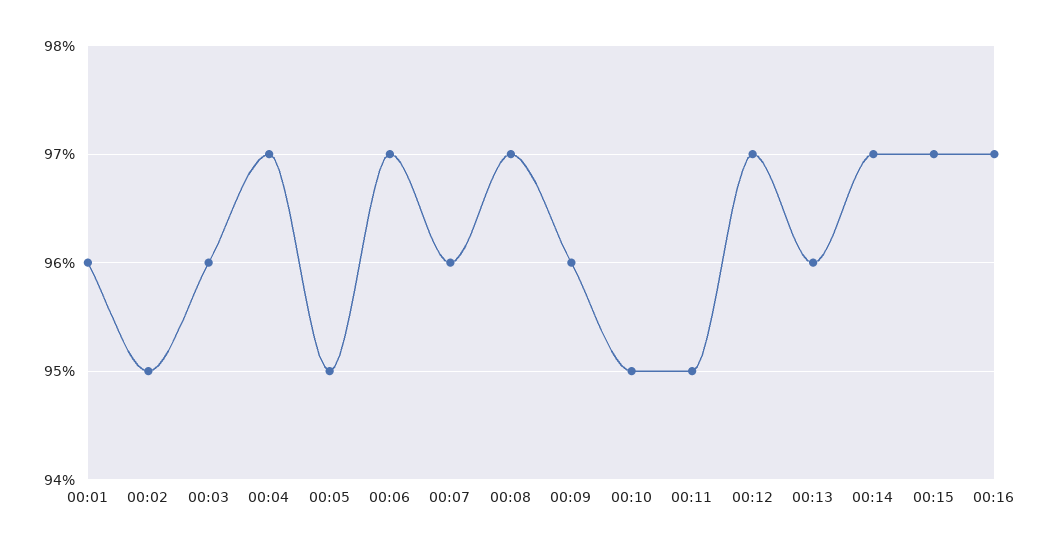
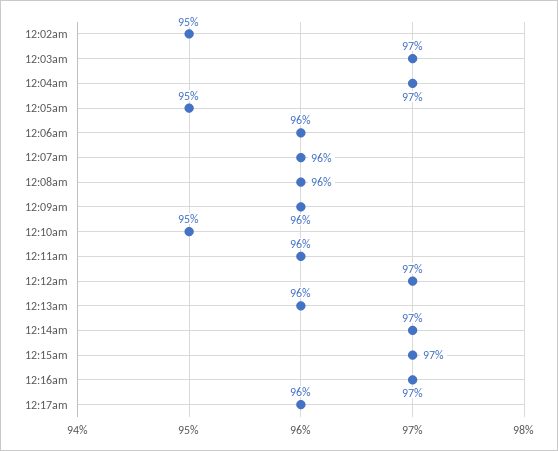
00:01: 96 -> none
00:03: 96 -> 97
00:06: 97 -> 96
00:08: 97 -> 96
00:11: 95 -> 96
12:17am: none -> 96

